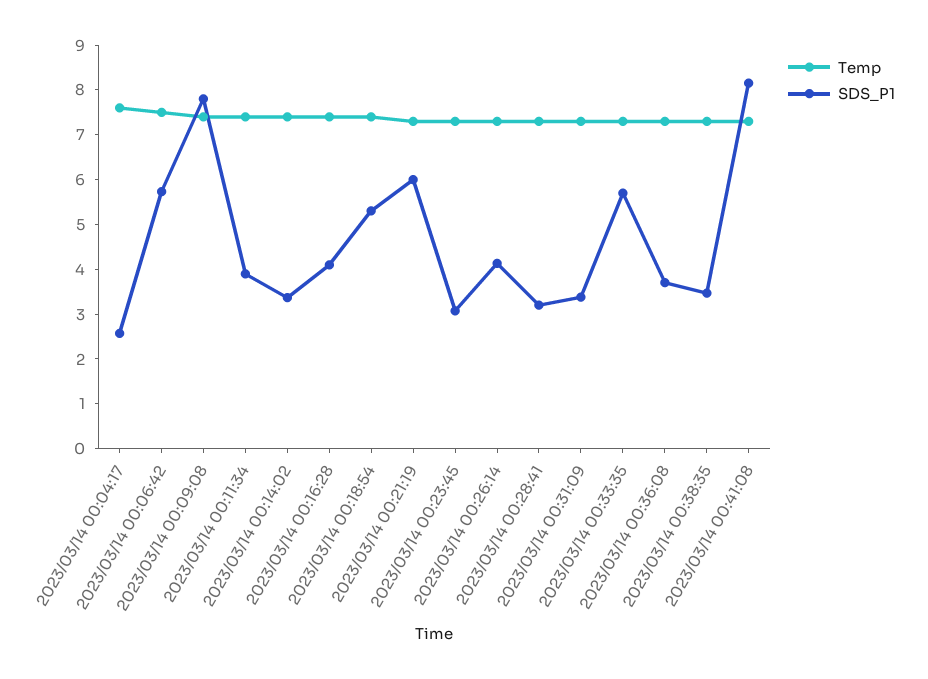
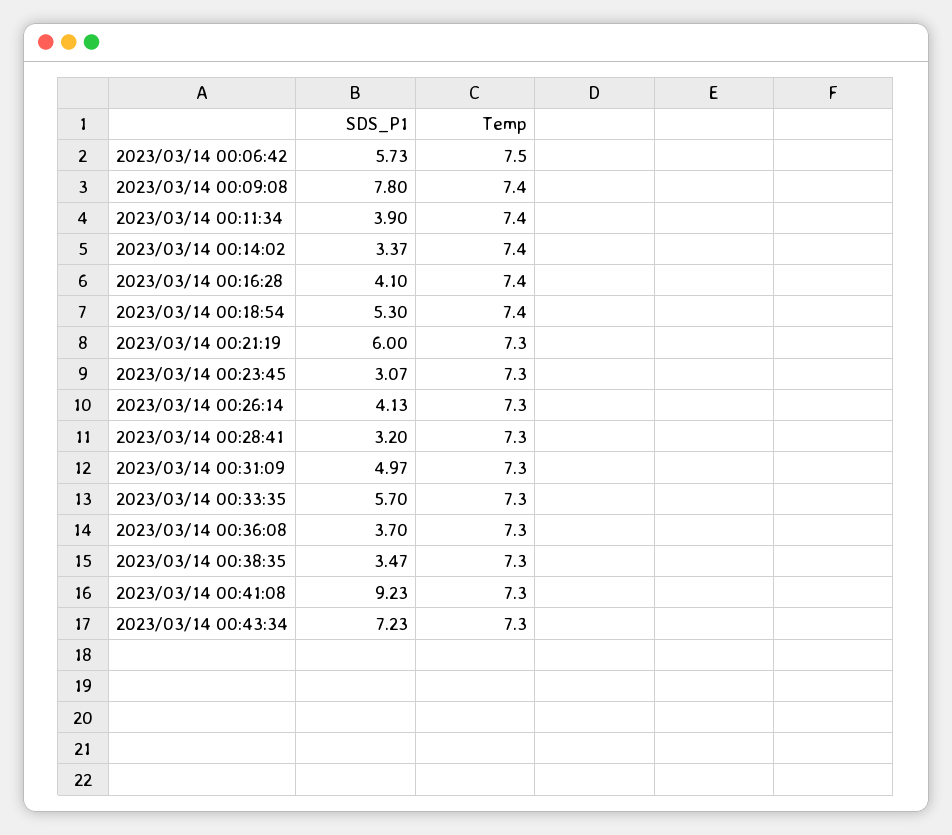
Temp, 2023/03/14 00:04:17: 7.6 -> none
SDS_P1, 2023/03/14 00:04:17: 2.6 -> none
SDS_P1, 2023/03/14 00:31:09: 3.4 -> 4.97
SDS_P1, 2023/03/14 00:41:08: 8.2 -> 9.23
SDS_P1, 2023/03/14 00:43:34: none -> 7.23
Temp, 2023/03/14 00:43:34: none -> 7.3

